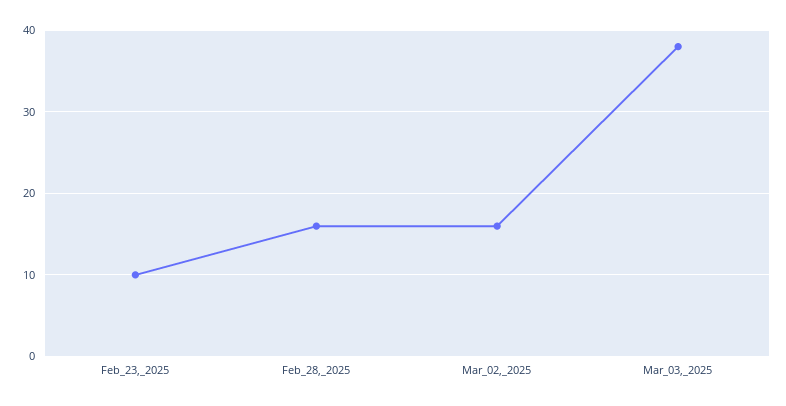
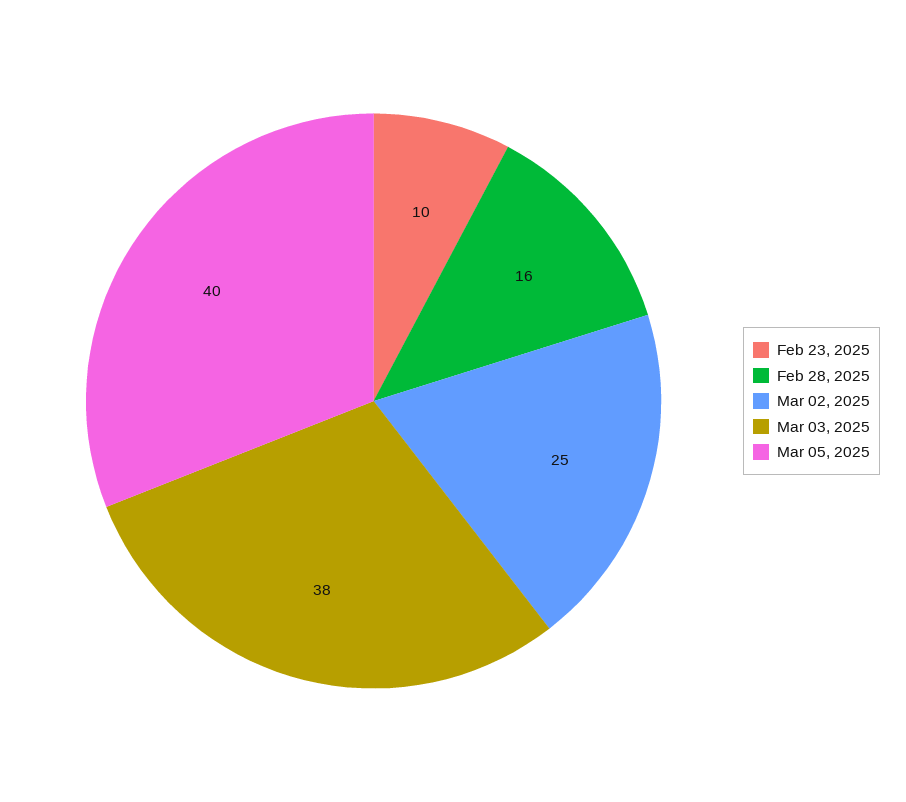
Mar_02,_2025: 16 -> 25
Mar 05, 2025: none -> 40

